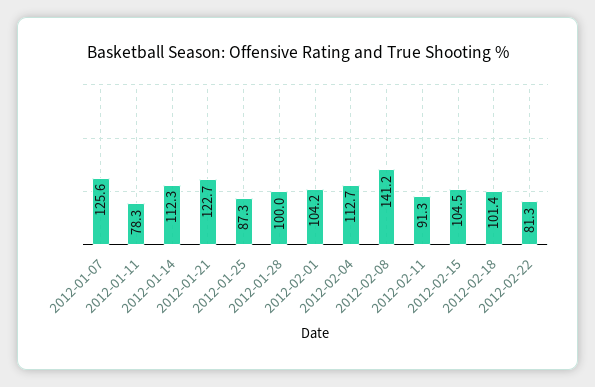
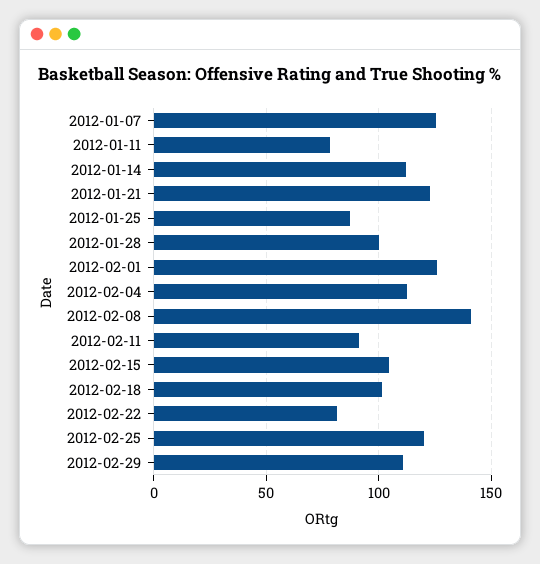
2012-02-01: 104.2 -> 125
2012-02-25: none -> 120
2012-02-29: none -> 110

